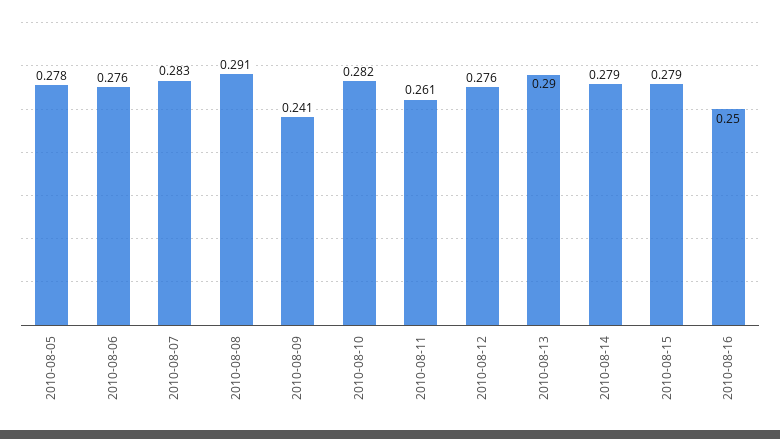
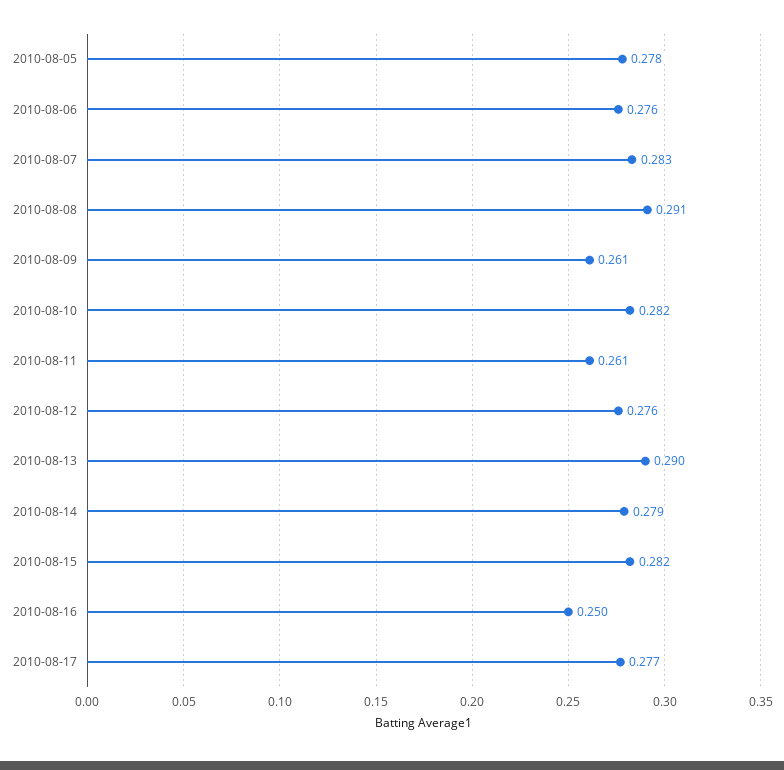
2010-08-09: 0.241 -> 0.261
2010-08-15: 0.279 -> 0.282
2010-08-17: none -> 0.277

